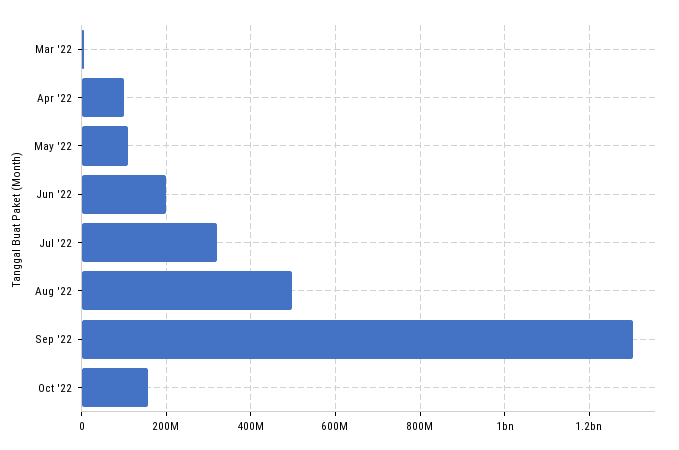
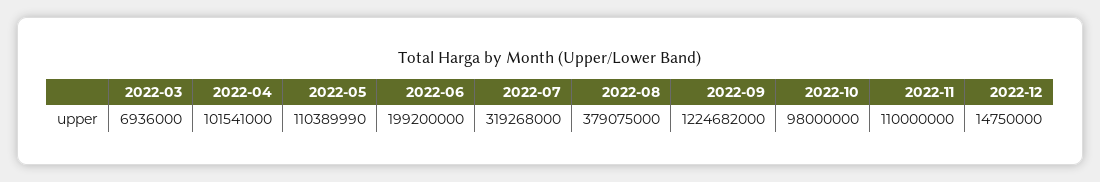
Aug '22: 500000000 -> 379075000
Sep '22: 1300000000 -> 1224682000
Oct '22: 160000000 -> 98000000
2022-11: none -> 110000000
2022-12: none -> 14750000

